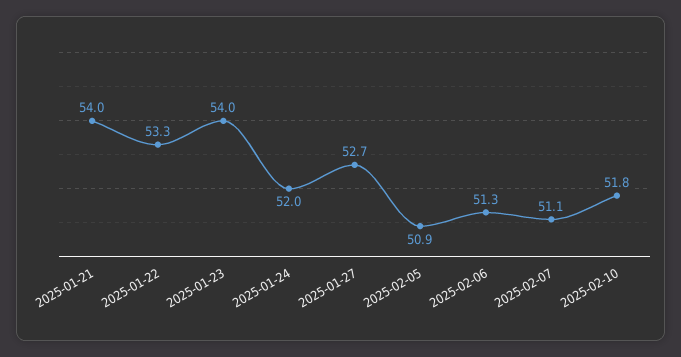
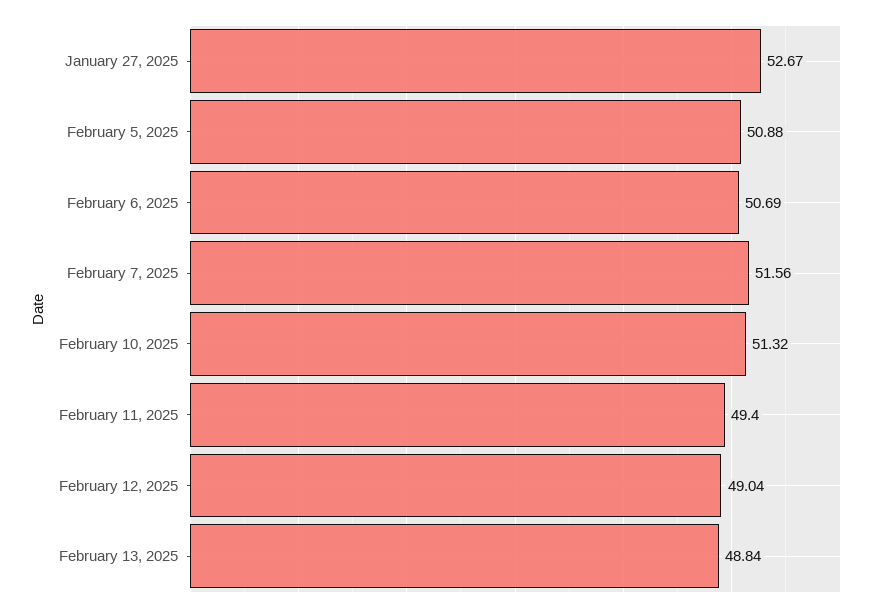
2025-01-21: 54 -> none
2025-01-22: 53.3 -> none
2025-01-23: 54 -> none
2025-01-24: 52 -> none
2025-02-06: 51.3 -> 50.69
2025-02-07: 51.1 -> 51.56
2025-02-10: 51.8 -> 51.32
February 11, 2025: none -> 49.4
February 12, 2025: none -> 49.04
February 13, 2025: none -> 48.84

